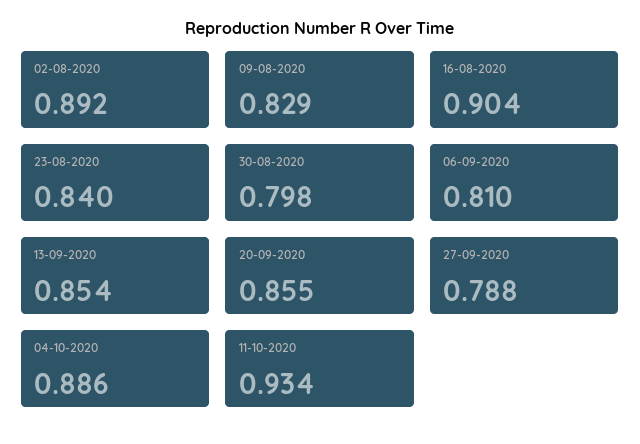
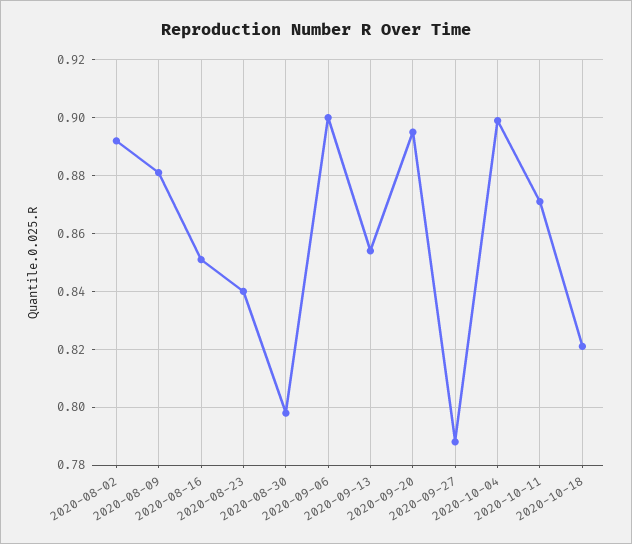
09-08-2020: 0.829 -> 0.88
16-08-2020: 0.904 -> 0.85
06-09-2020: 0.81 -> 0.9
20-09-2020: 0.855 -> 0.895
04-10-2020: 0.886 -> 0.9
11-10-2020: 0.934 -> 0.87
2020-10-18: none -> 0.82

